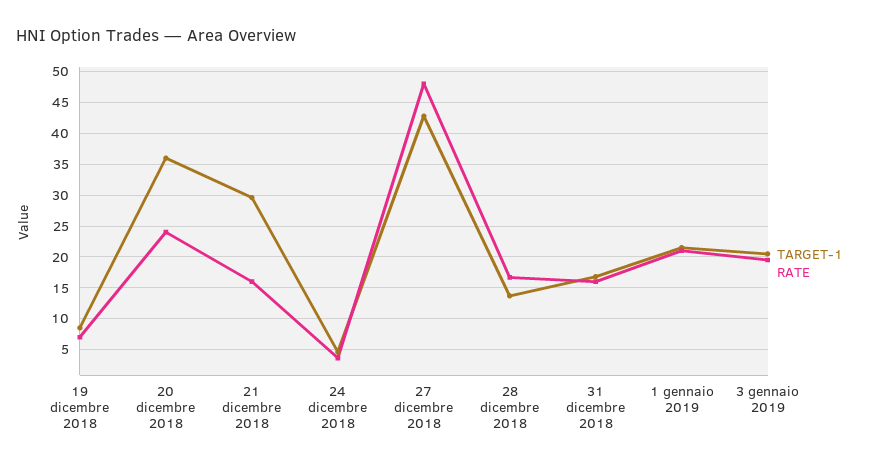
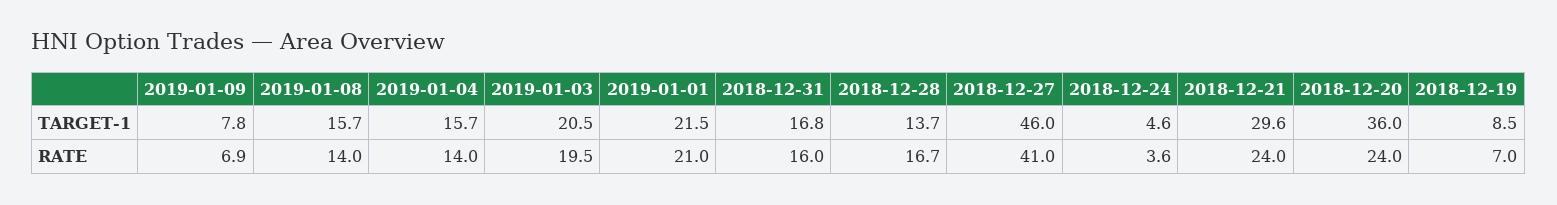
RATE, 21 dicembre 2018: 16 -> 24
TARGET-1, 27 dicembre 2018: 43 -> 46
RATE, 27 dicembre 2018: 48 -> 41
TARGET-1, 2019-01-09: none -> 7.8
TARGET-1, 2019-01-08: none -> 15.7
TARGET-1, 2019-01-04: none -> 15.7
RATE, 2019-01-09: none -> 6.9
RATE, 2019-01-08: none -> 14
RATE, 2019-01-04: none -> 14

